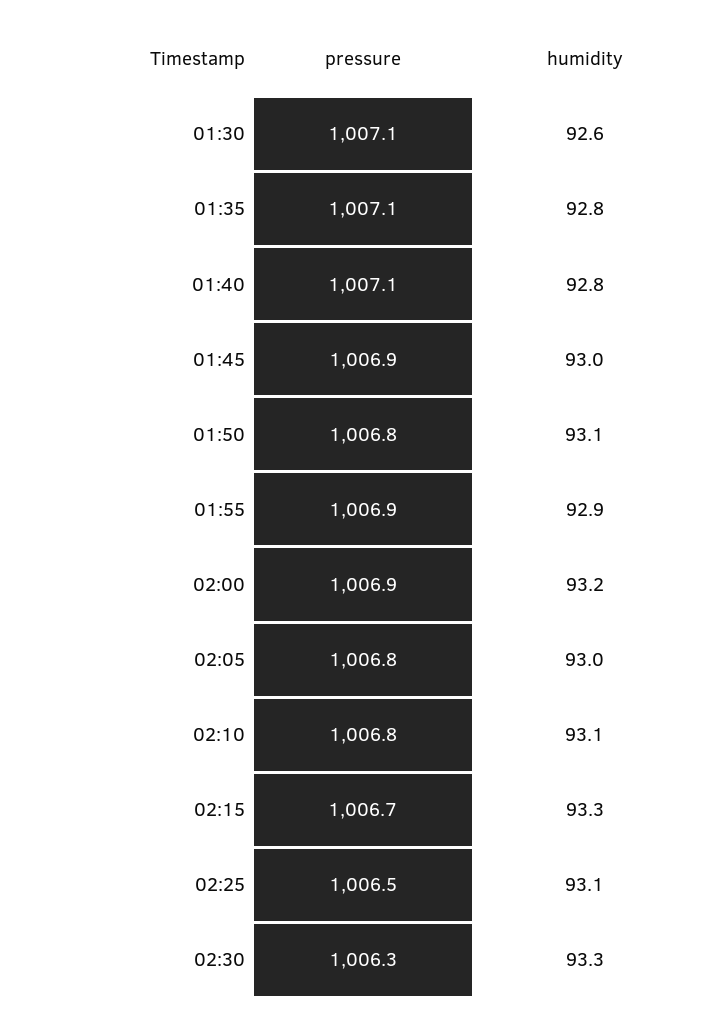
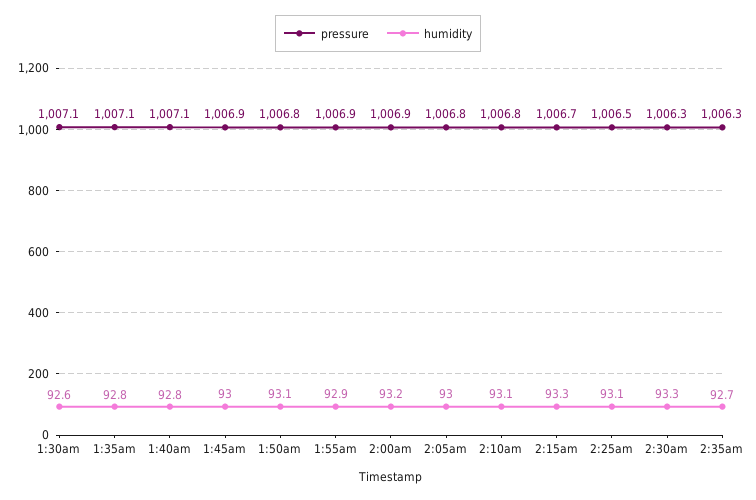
pressure, 2:35am: none -> 1006.3
humidity, 2:35am: none -> 92.7

